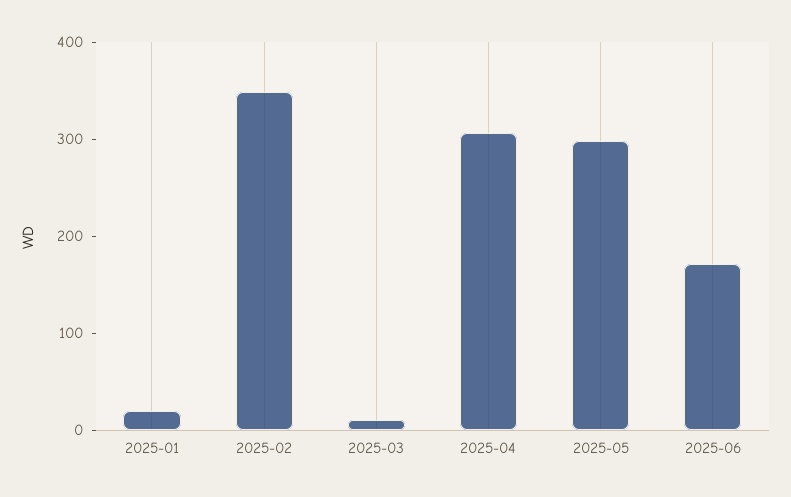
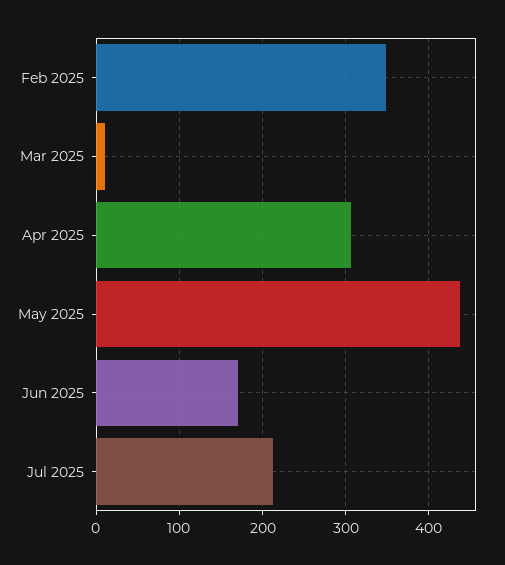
2025-01: 20 -> none
2025-05: 300 -> 440
Jul 2025: none -> 210

